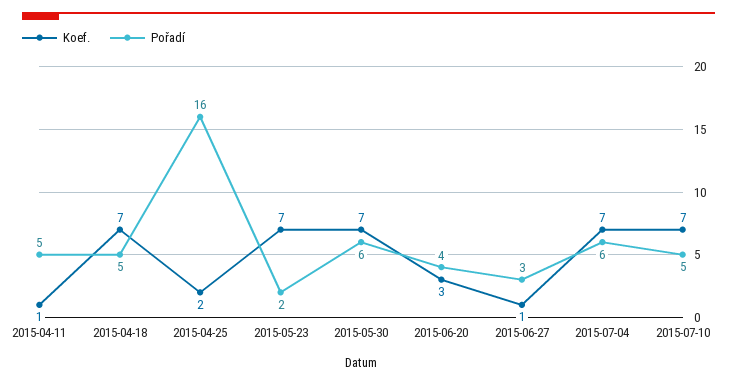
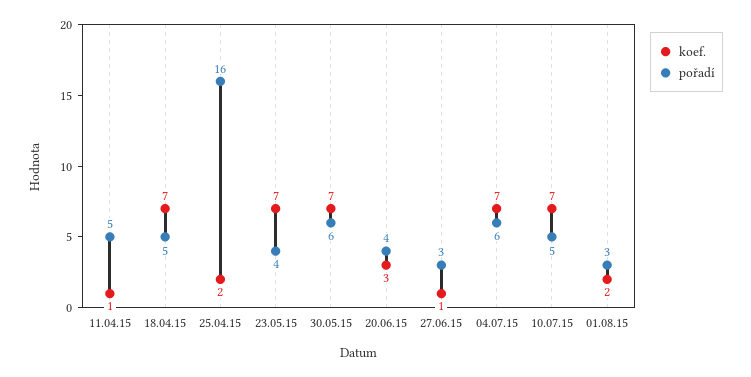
Pořadí, 2015-05-23: 2 -> 4
Koef., 01.08.15: none -> 2
Pořadí, 01.08.15: none -> 3

